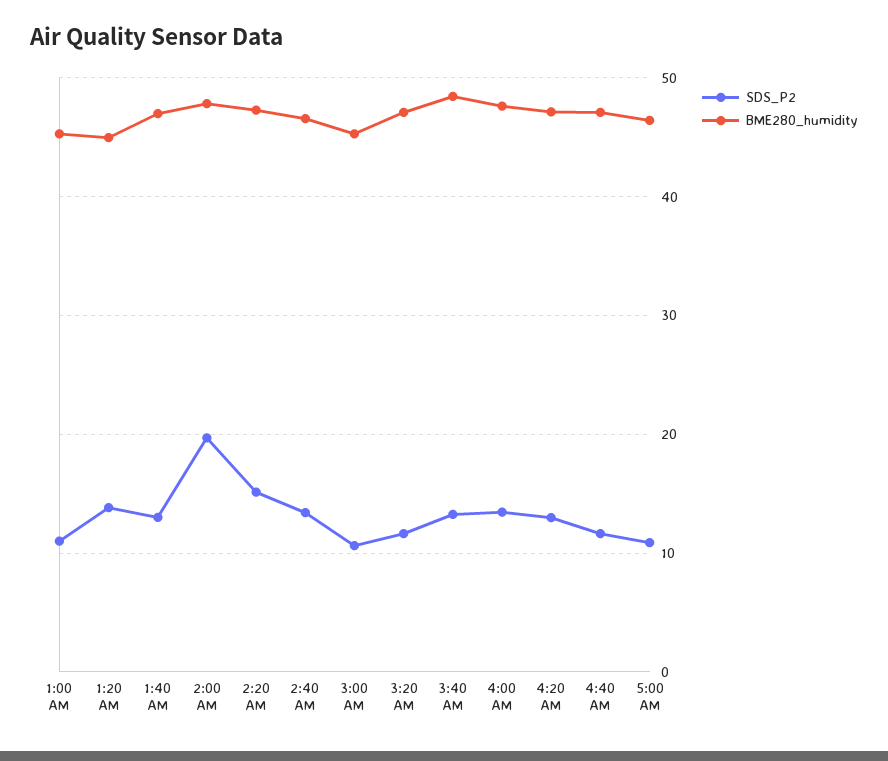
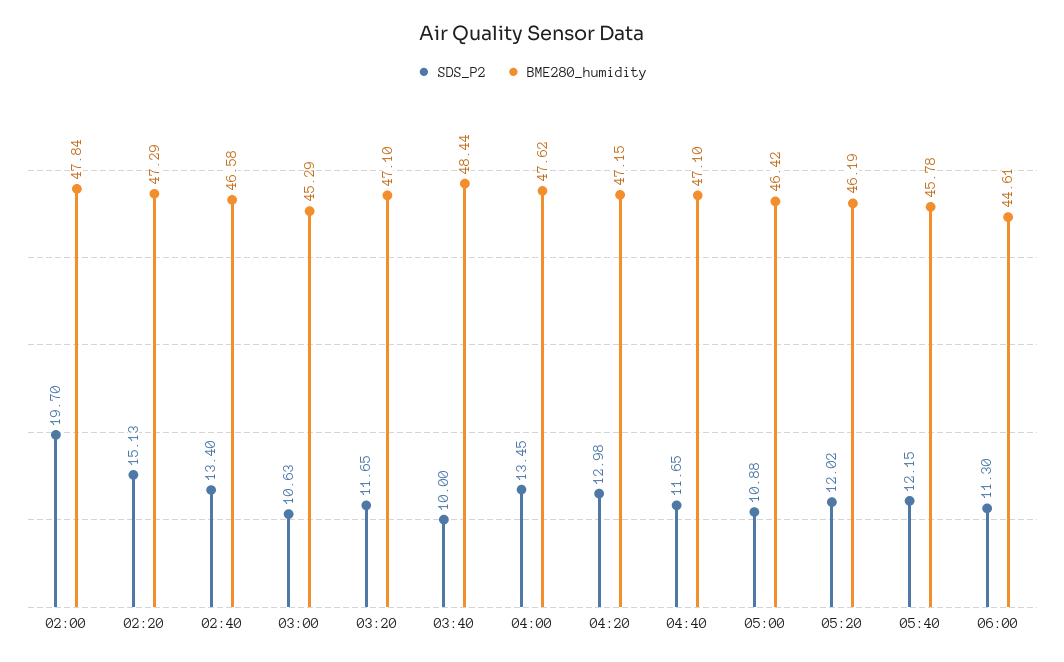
SDS_P2, 1:00 AM: 11 -> none
BME280_humidity, 1:00 AM: 45 -> none
SDS_P2, 1:20 AM: 14 -> none
BME280_humidity, 1:20 AM: 45 -> none
SDS_P2, 1:40 AM: 13 -> none
BME280_humidity, 1:40 AM: 47 -> none
SDS_P2, 3:40 AM: 13 -> 10
SDS_P2, 05:20: none -> 12.02
BME280_humidity, 05:20: none -> 46.19
SDS_P2, 05:40: none -> 12.15
BME280_humidity, 05:40: none -> 45.78
SDS_P2, 06:00: none -> 11.3
BME280_humidity, 06:00: none -> 44.61

